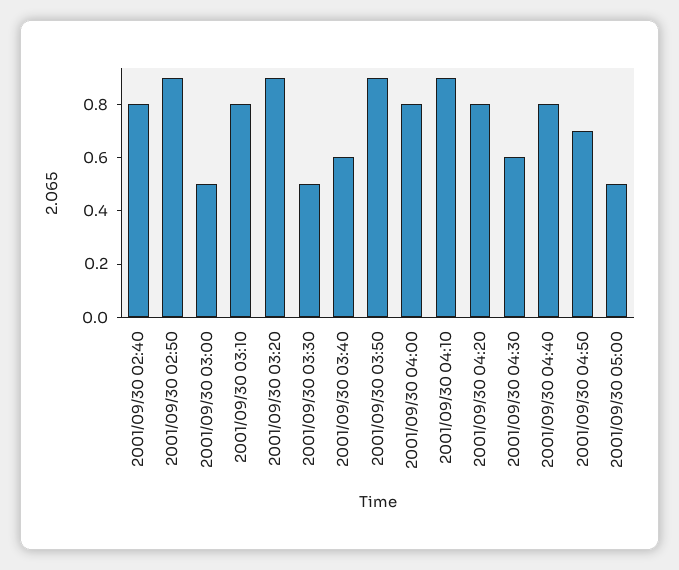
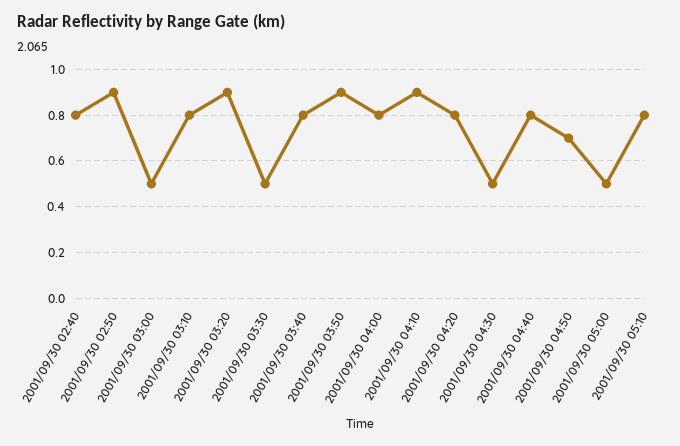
2001/09/30 03:40: 0.6 -> 0.8
2001/09/30 04:30: 0.6 -> 0.5
2001/09/30 05:10: none -> 0.8

